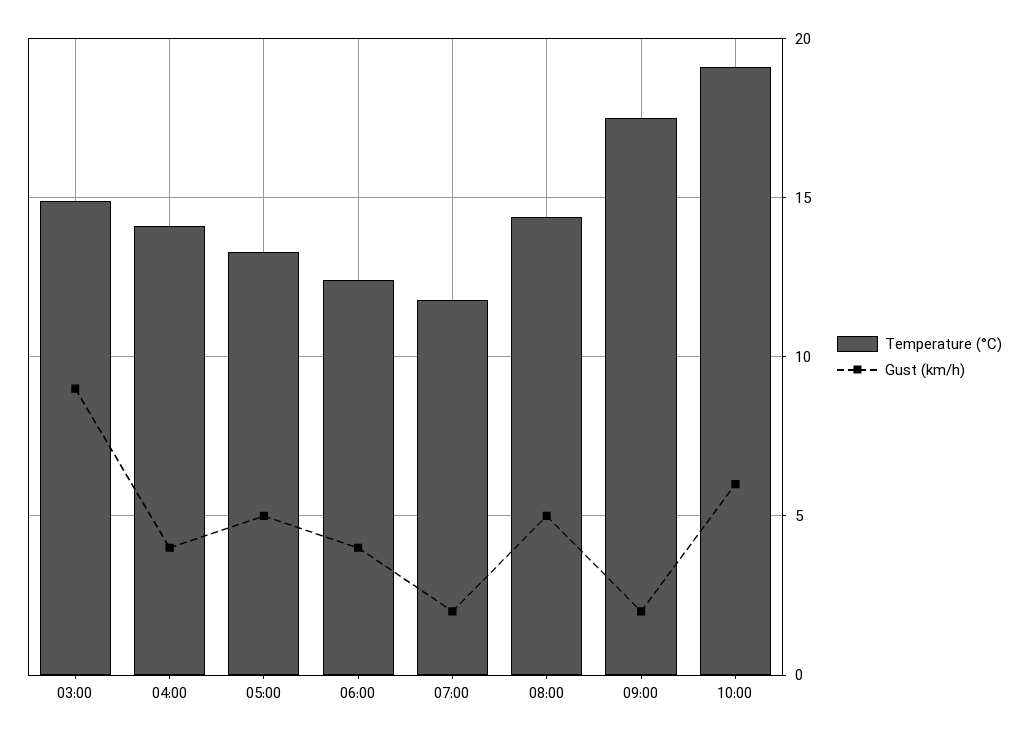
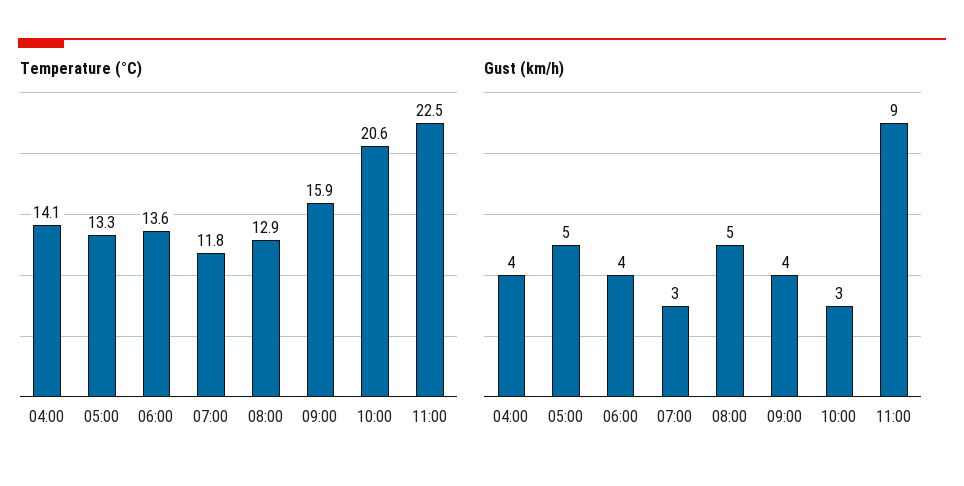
Temperature (°C), 03:00: 15 -> none
Gust (km/h), 03:00: 9 -> none
Temperature (°C), 06:00: 12.5 -> 13.6
Gust (km/h), 07:00: 2 -> 3
Temperature (°C), 08:00: 14.5 -> 12.9
Temperature (°C), 09:00: 17.5 -> 15.9
Gust (km/h), 09:00: 2 -> 4
Temperature (°C), 10:00: 19 -> 20.6
Gust (km/h), 10:00: 6 -> 3
Temperature (°C), 11:00: none -> 22.5
Gust (km/h), 11:00: none -> 9

